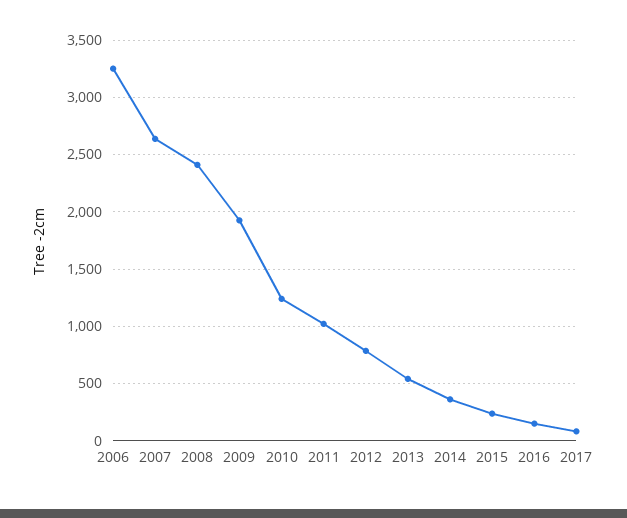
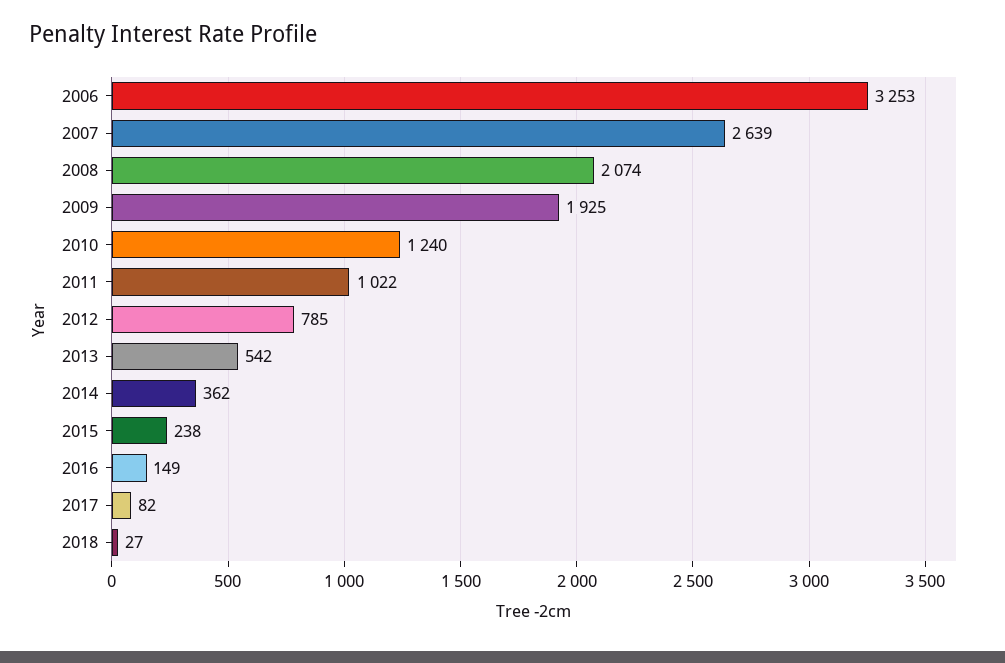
2008: 2400 -> 2074
2018: none -> 27

